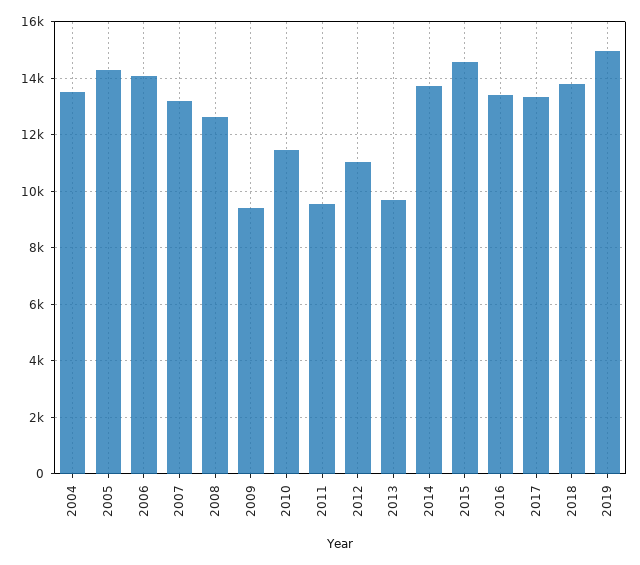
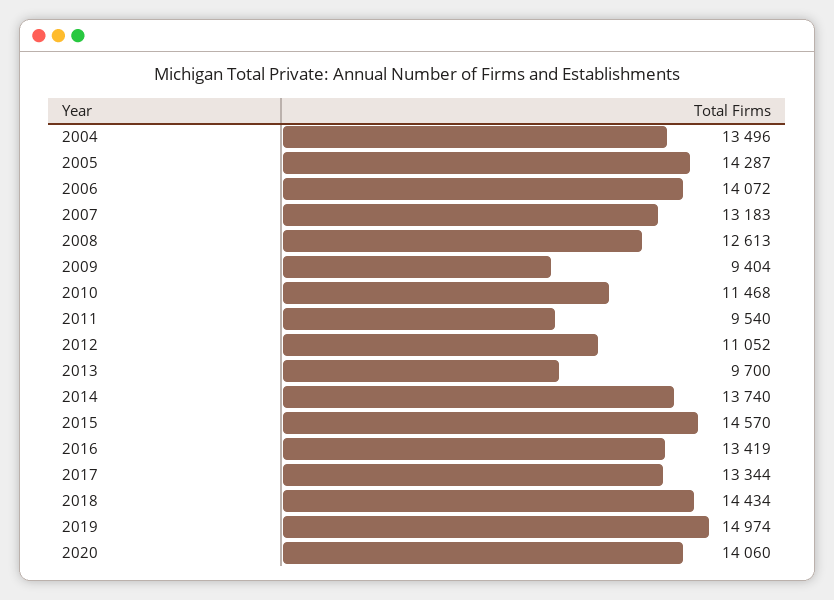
2018: 13750 -> 14434
2020: none -> 14060

